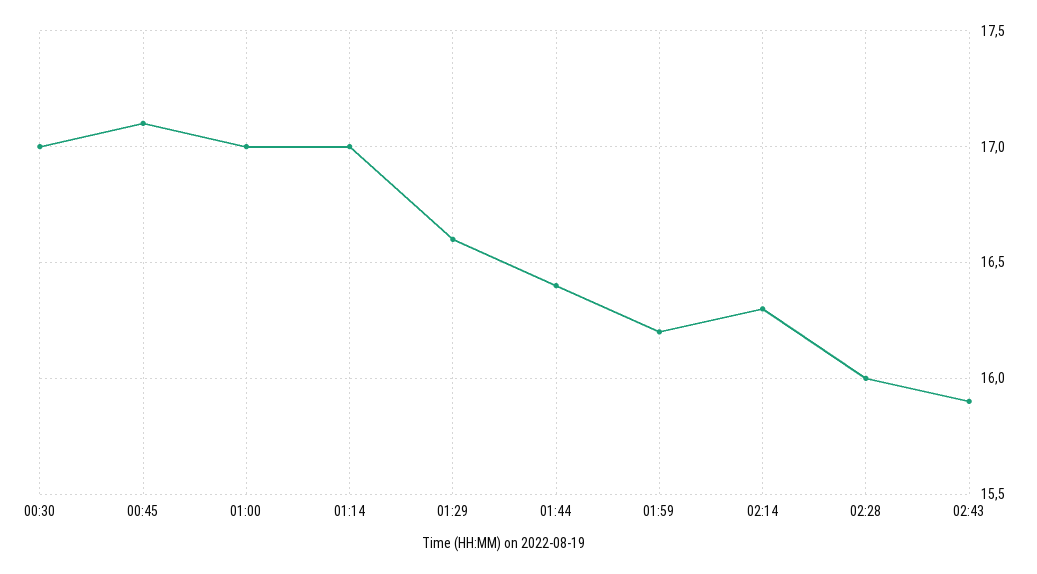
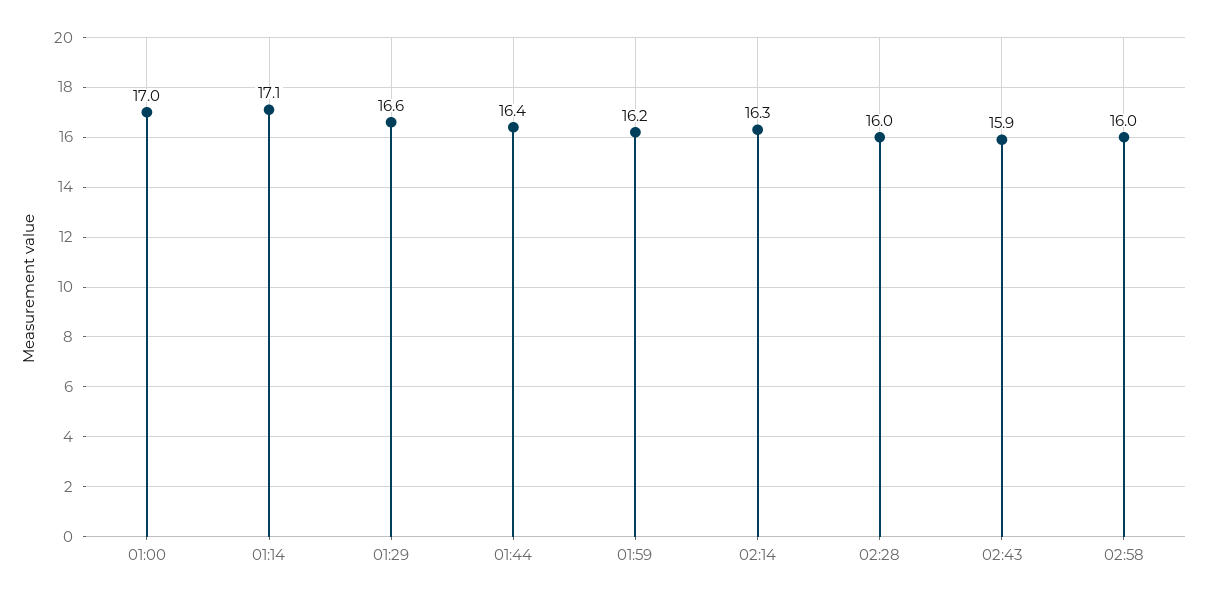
00:30: 17 -> none
00:45: 17.1 -> none
01:14: 17 -> 17.1
02:58: none -> 16

